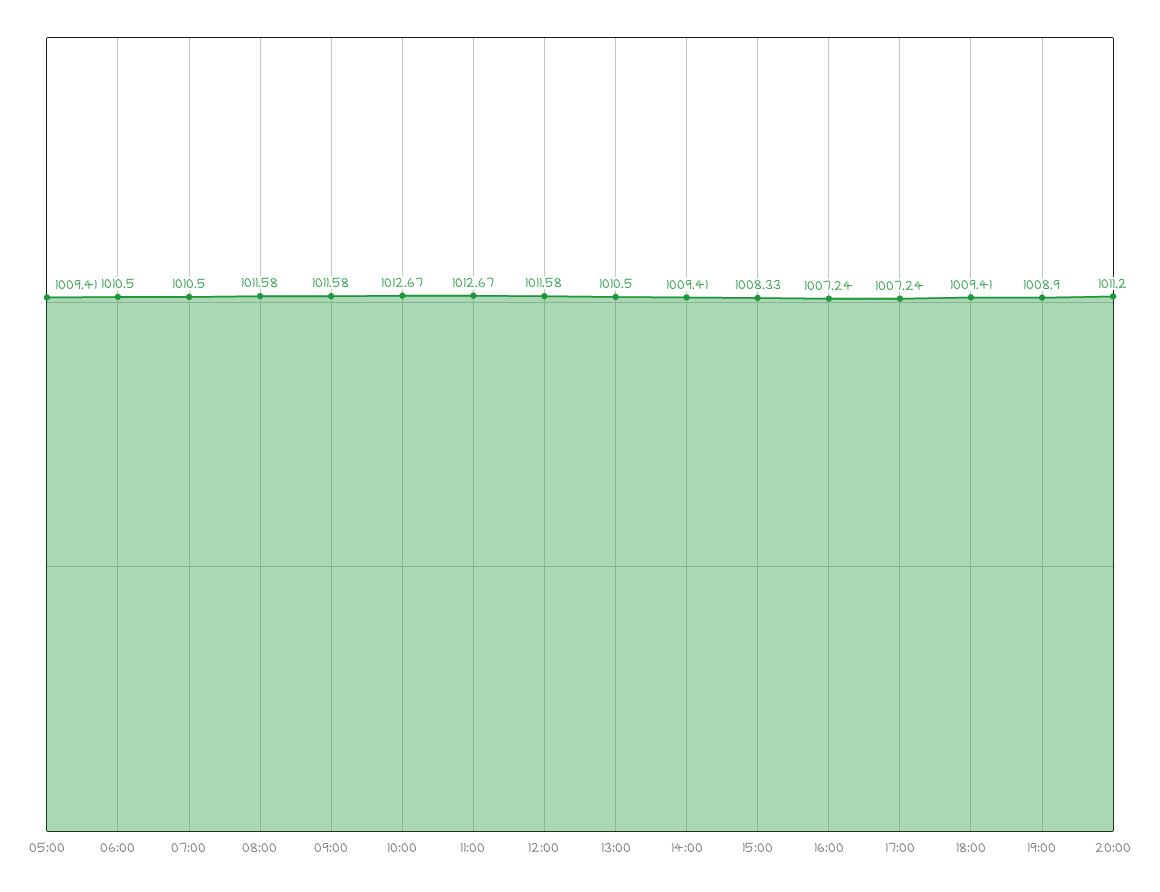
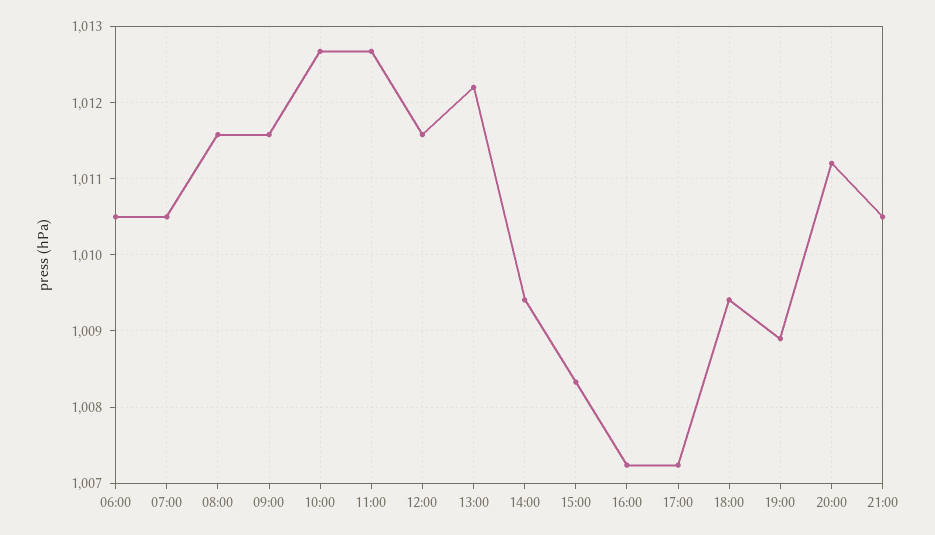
05:00: 1009.41 -> none
13:00: 1010.5 -> 1012.2
21:00: none -> 1010.5

